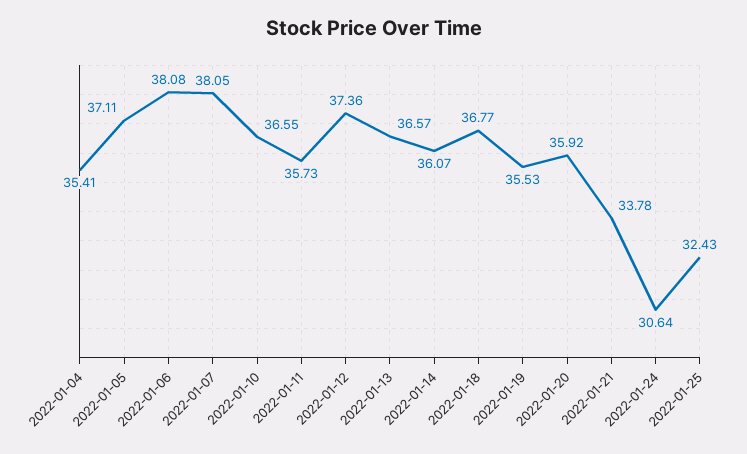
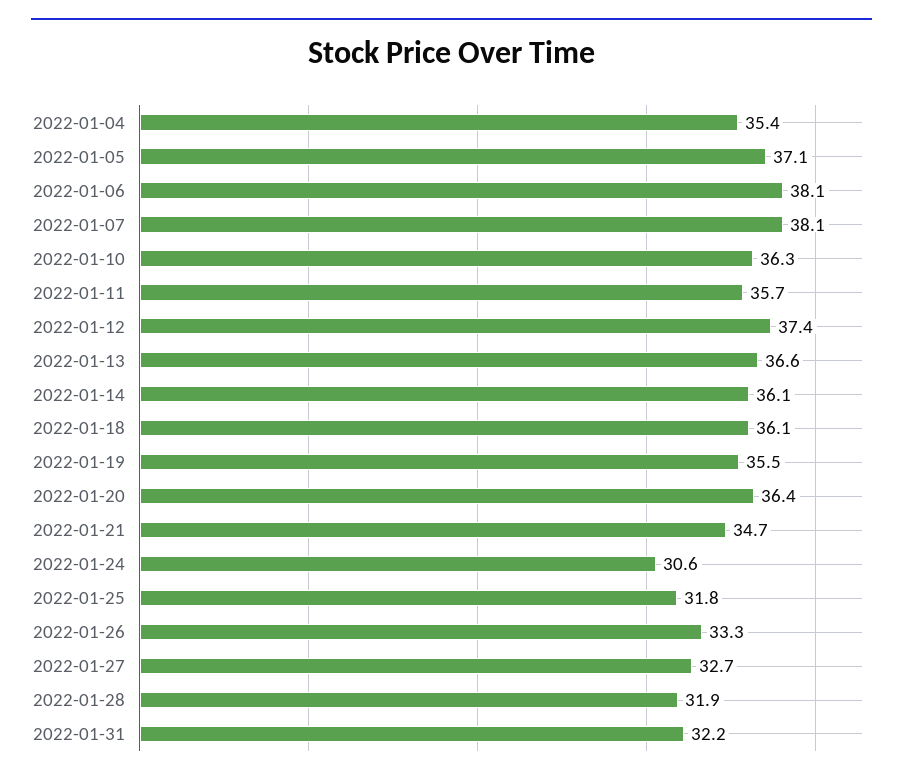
2022-01-10: 36.55 -> 36.3
2022-01-18: 36.77 -> 36.1
2022-01-20: 35.92 -> 36.4
2022-01-21: 33.78 -> 34.7
2022-01-25: 32.43 -> 31.8
2022-01-26: none -> 33.3
2022-01-27: none -> 32.7
2022-01-28: none -> 31.9
2022-01-31: none -> 32.2

